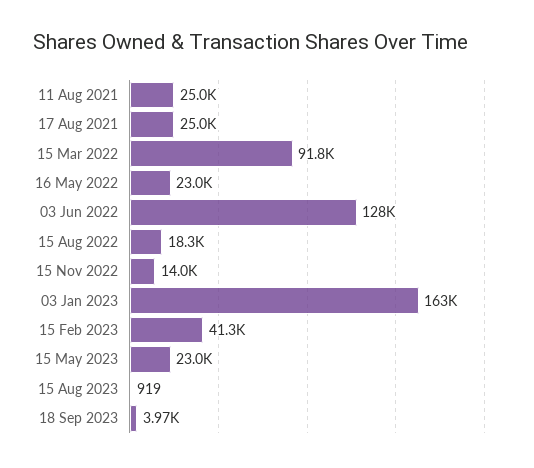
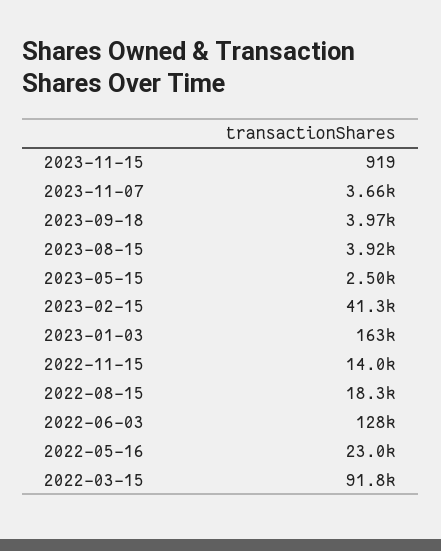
11 Aug 2021: 25000 -> none
17 Aug 2021: 25000 -> none
15 May 2023: 23000 -> 2500
15 Aug 2023: 919 -> 3920
2023-11-15: none -> 919
2023-11-07: none -> 3660

